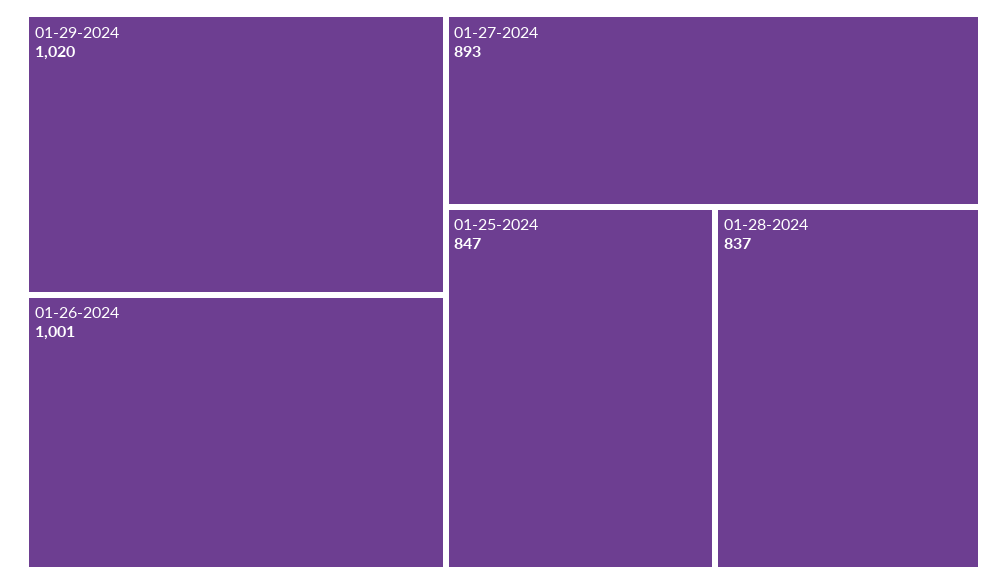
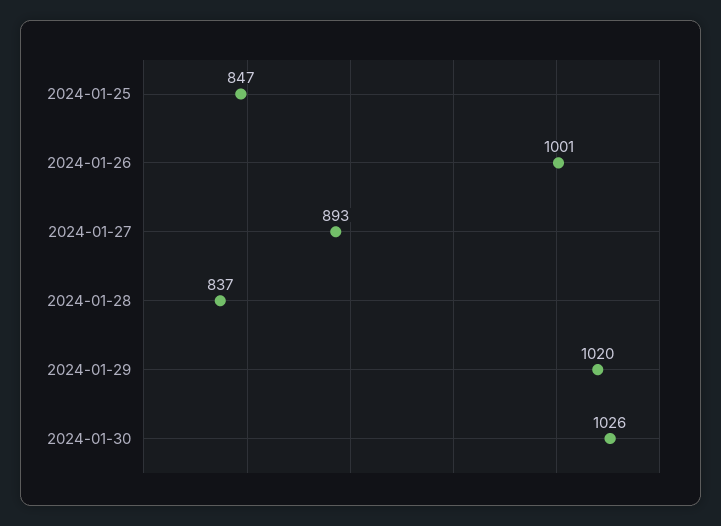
2024-01-30: none -> 1026

